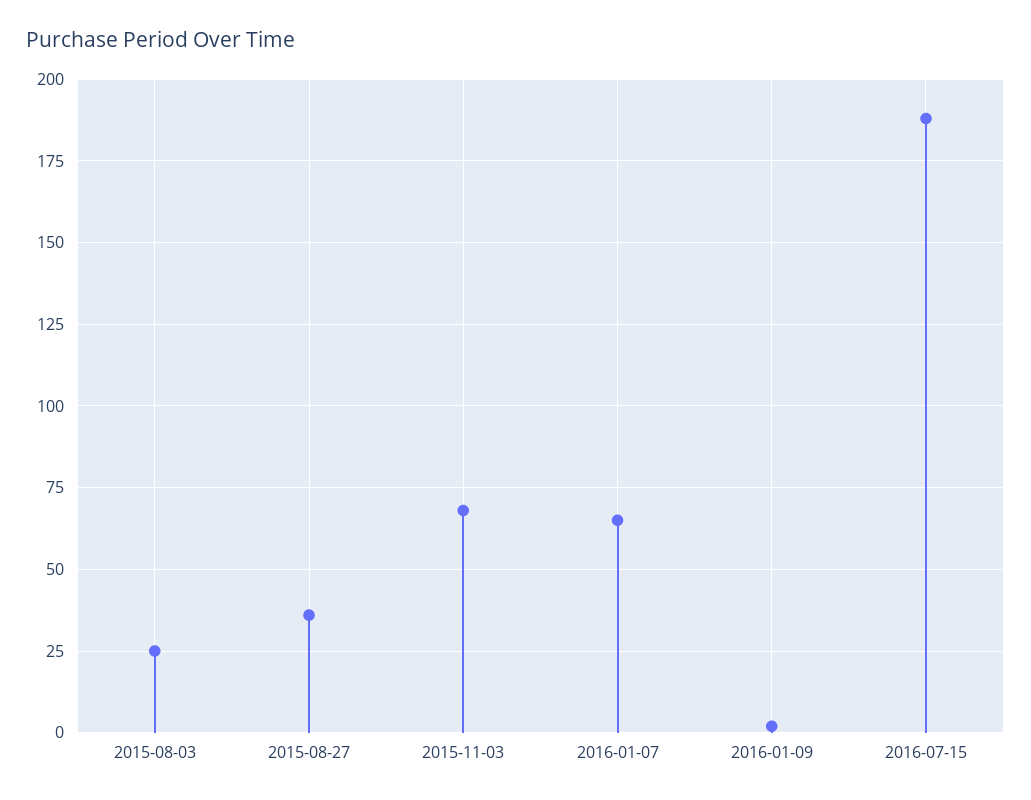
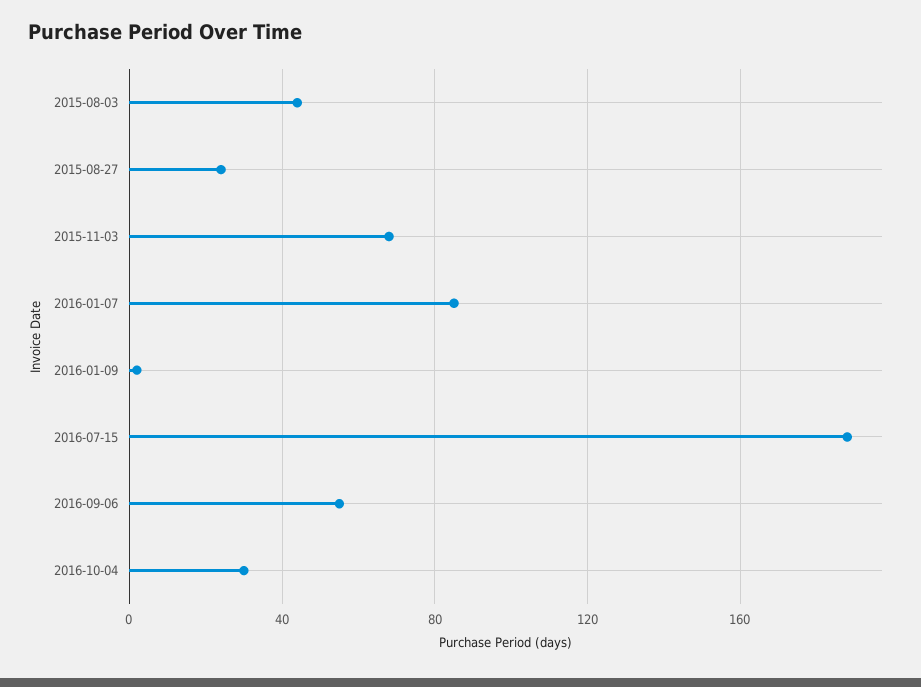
2015-08-03: 25 -> 45
2015-08-27: 35 -> 25
2016-01-07: 65 -> 85
2016-09-06: none -> 55
2016-10-04: none -> 30

